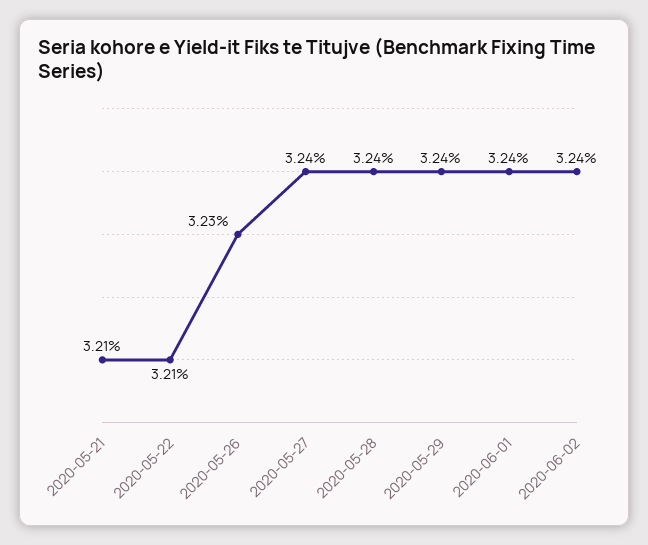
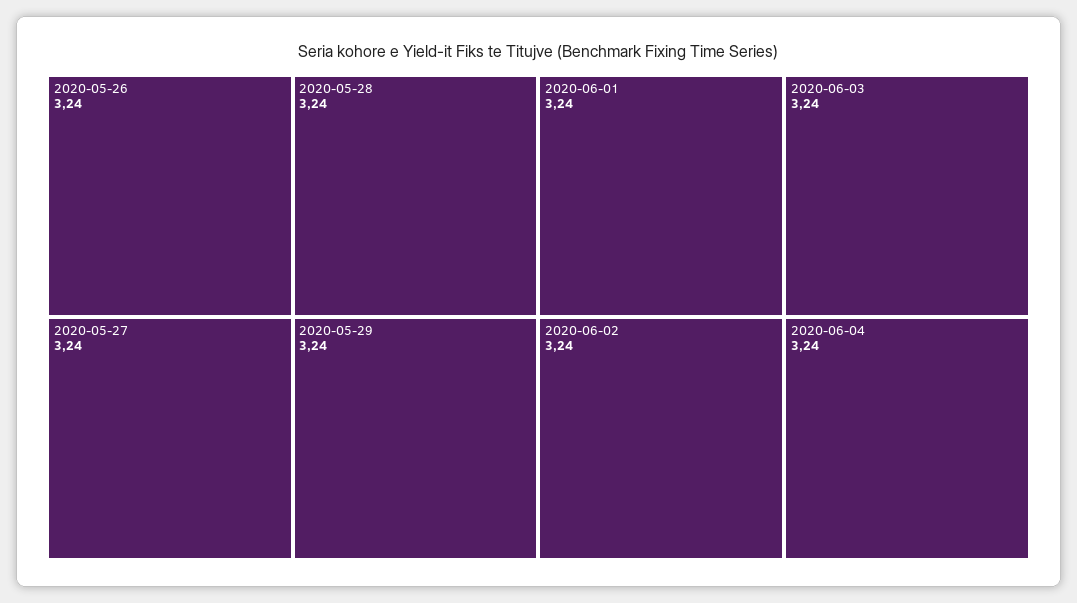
2020-05-21: 3.21 -> none
2020-05-22: 3.21 -> none
2020-05-26: 3.23 -> 3.24
2020-06-03: none -> 3.24
2020-06-04: none -> 3.24

